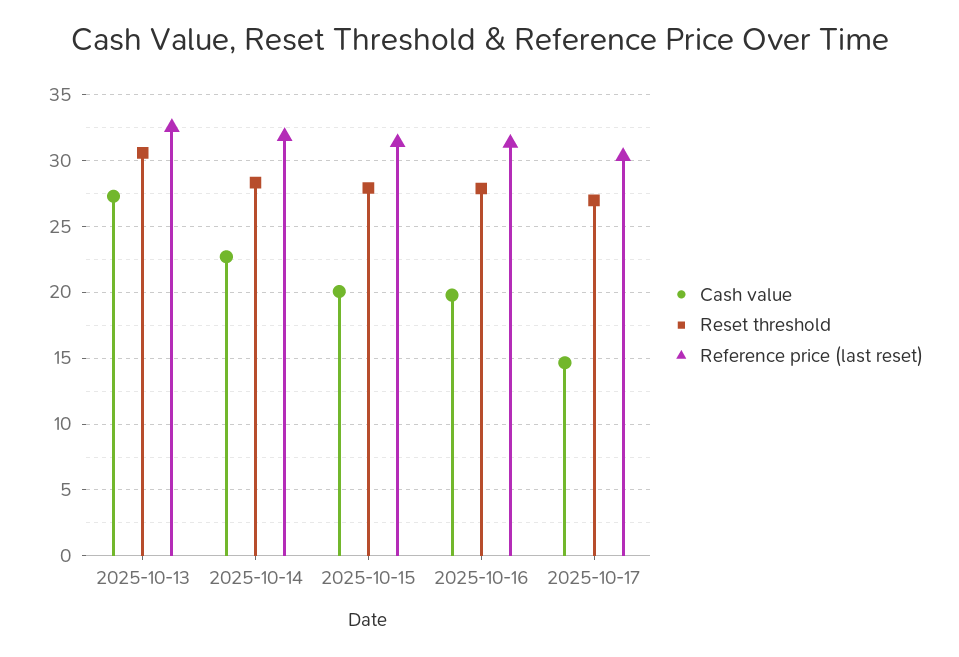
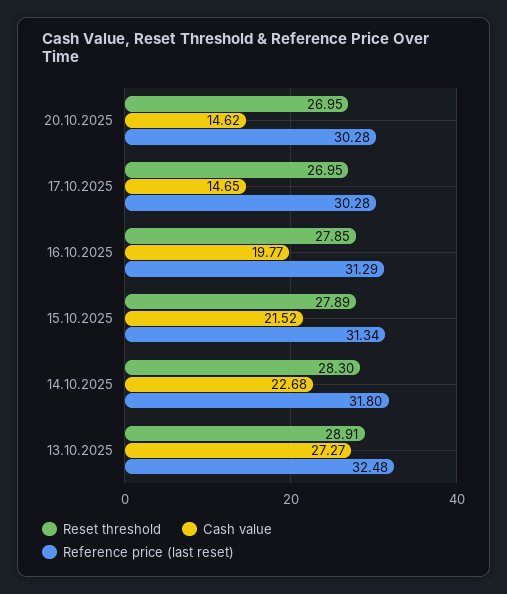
Reset threshold, 2025-10-13: 30.5 -> 28.91
Cash value, 2025-10-15: 20 -> 21.52
Reset threshold, 20.10.2025: none -> 26.95
Cash value, 20.10.2025: none -> 14.62
Reference price (last reset), 20.10.2025: none -> 30.28

